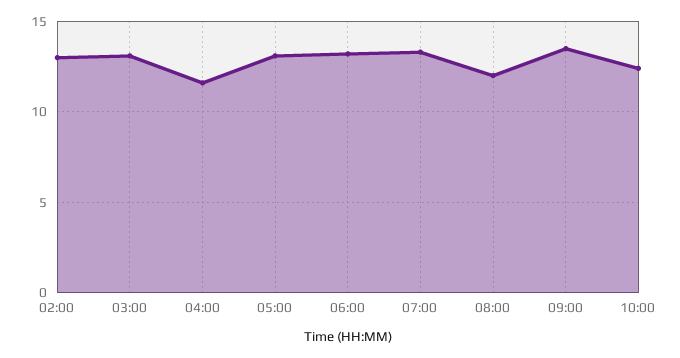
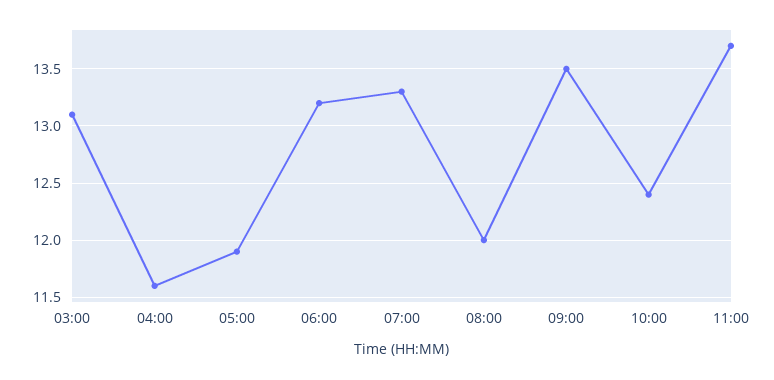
02:00: 13 -> none
05:00: 13 -> 11.9
11:00: none -> 13.7

